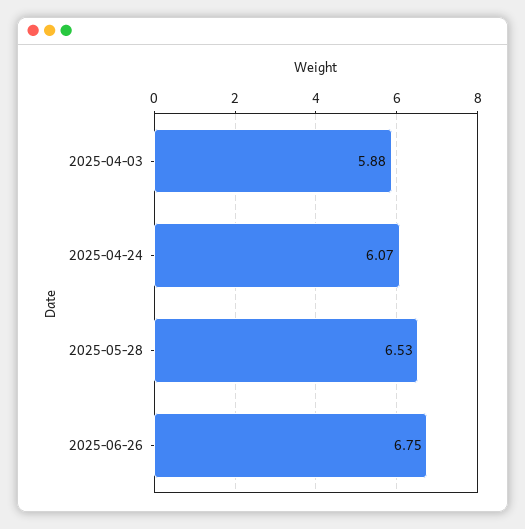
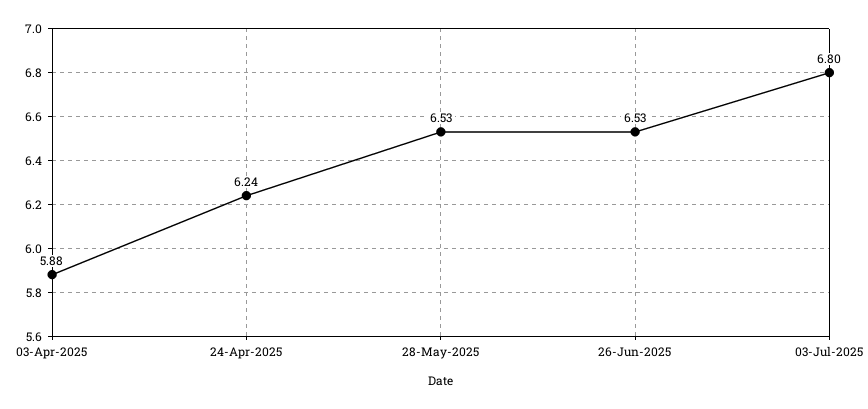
2025-04-24: 6.07 -> 6.24
2025-06-26: 6.75 -> 6.53
03-Jul-2025: none -> 6.8

